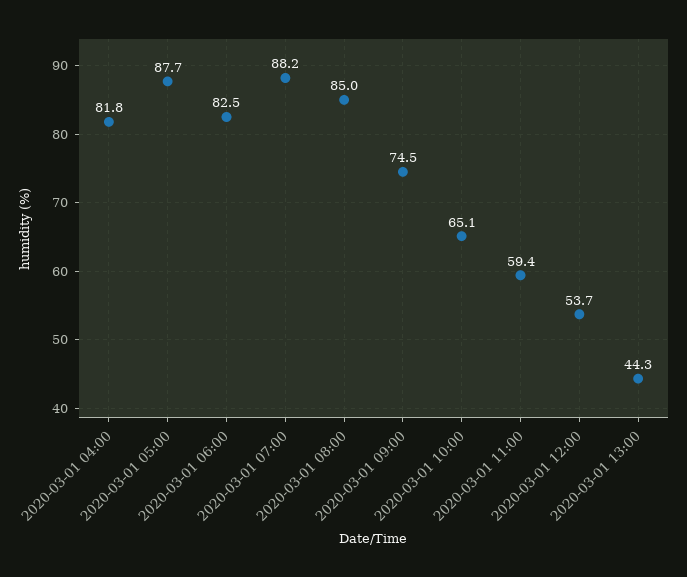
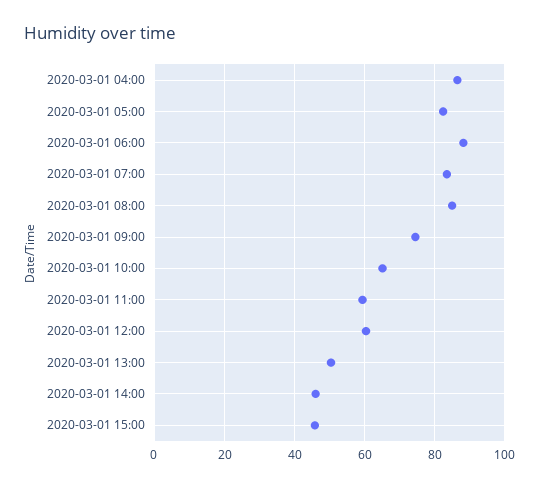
2020-03-01 04:00: 81.8 -> 86
2020-03-01 05:00: 87.7 -> 82
2020-03-01 06:00: 82.5 -> 88
2020-03-01 07:00: 88.2 -> 84
2020-03-01 12:00: 53.7 -> 60
2020-03-01 13:00: 44.3 -> 50
2020-03-01 14:00: none -> 46
2020-03-01 15:00: none -> 46

